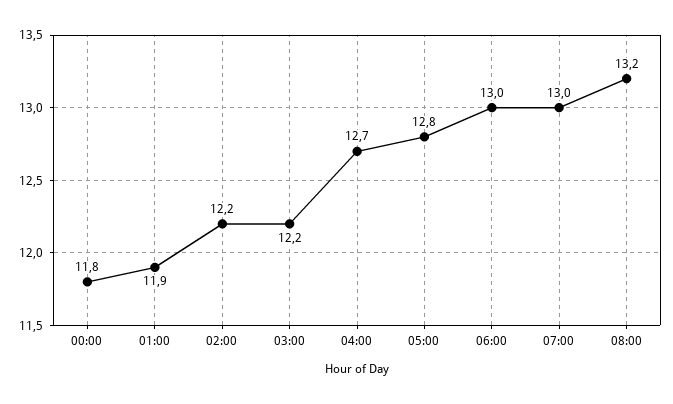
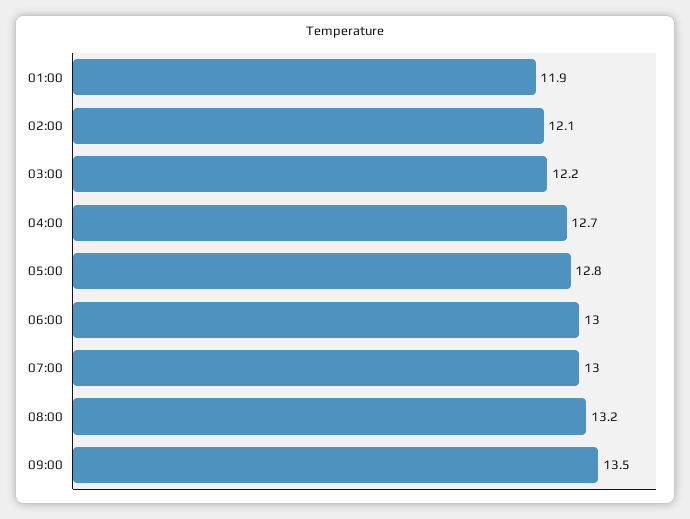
00:00: 11.8 -> none
02:00: 12.2 -> 12.1
09:00: none -> 13.5

